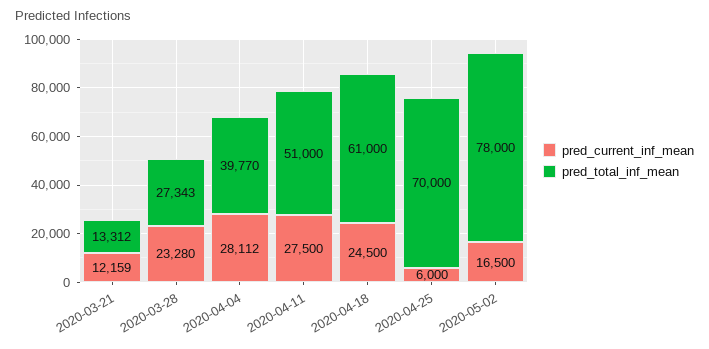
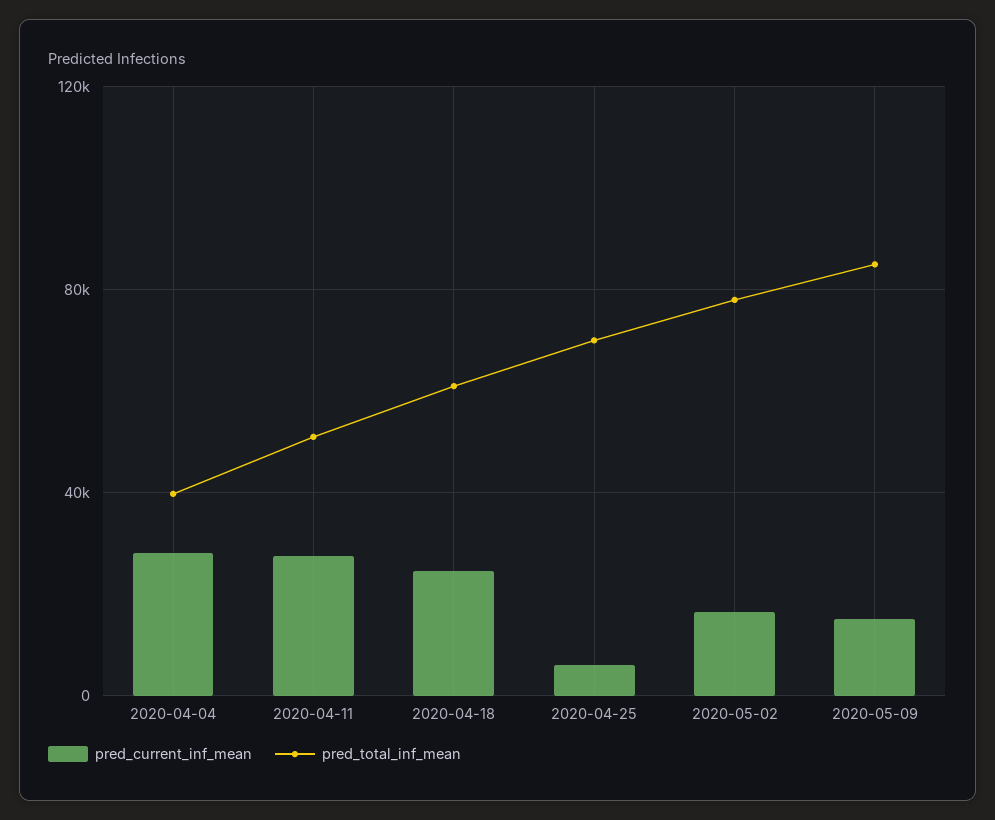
pred_current_inf_mean, 2020-03-21: 12159 -> none
pred_total_inf_mean, 2020-03-21: 13312 -> none
pred_current_inf_mean, 2020-03-28: 23280 -> none
pred_total_inf_mean, 2020-03-28: 27343 -> none
pred_current_inf_mean, 2020-05-09: none -> 15000
pred_total_inf_mean, 2020-05-09: none -> 85000

